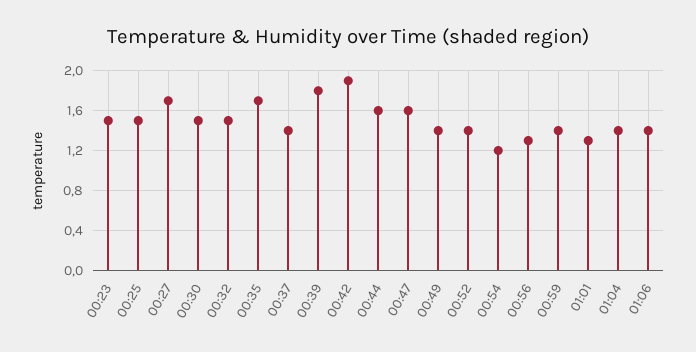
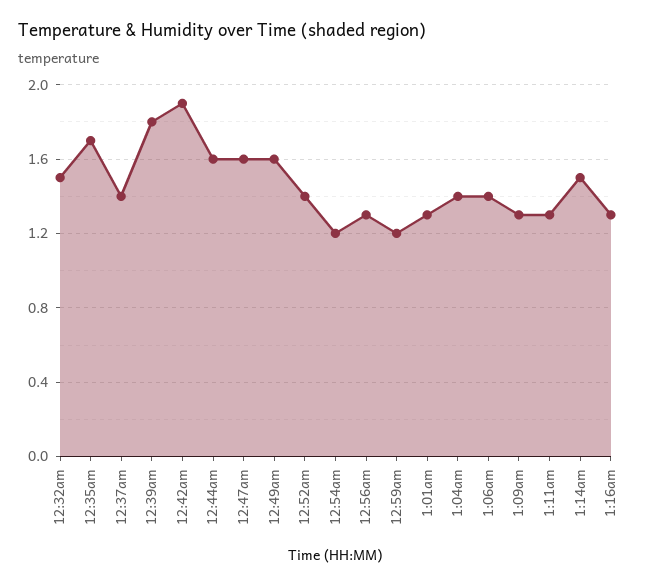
00:23: 1.5 -> none
00:25: 1.5 -> none
00:27: 1.7 -> none
00:30: 1.5 -> none
00:49: 1.4 -> 1.6
00:59: 1.4 -> 1.2
1:09am: none -> 1.3
1:11am: none -> 1.3
1:14am: none -> 1.5
1:16am: none -> 1.3

